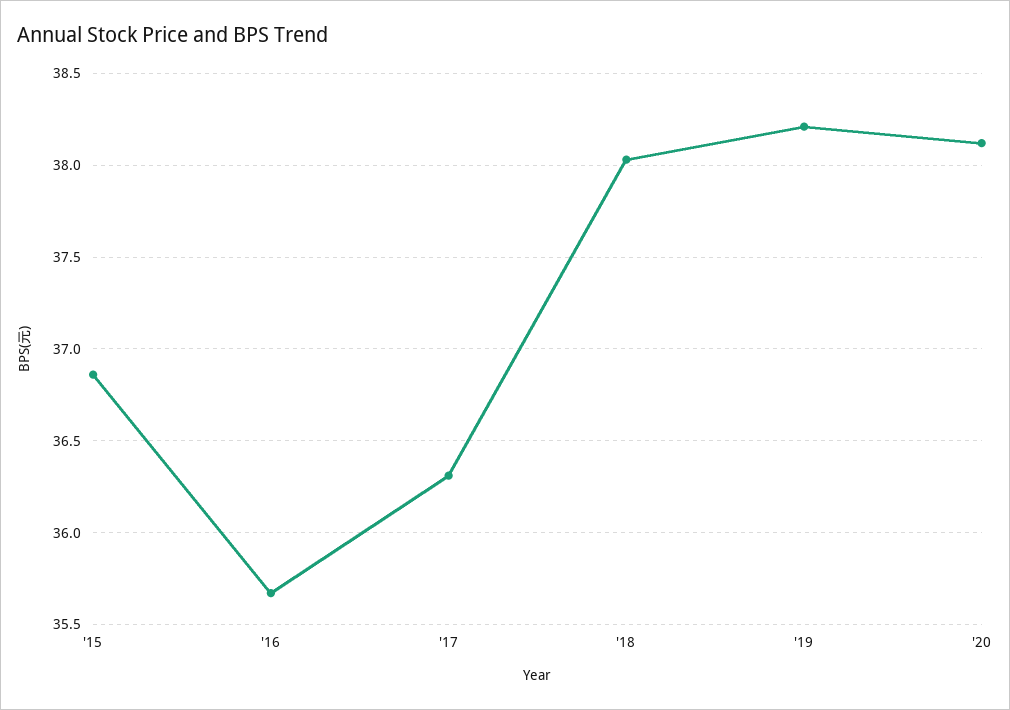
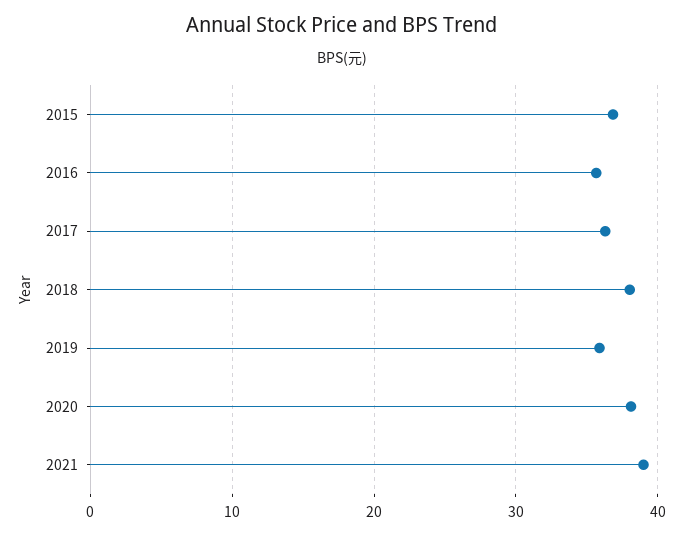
'19: 38.2 -> 36
2021: none -> 39

